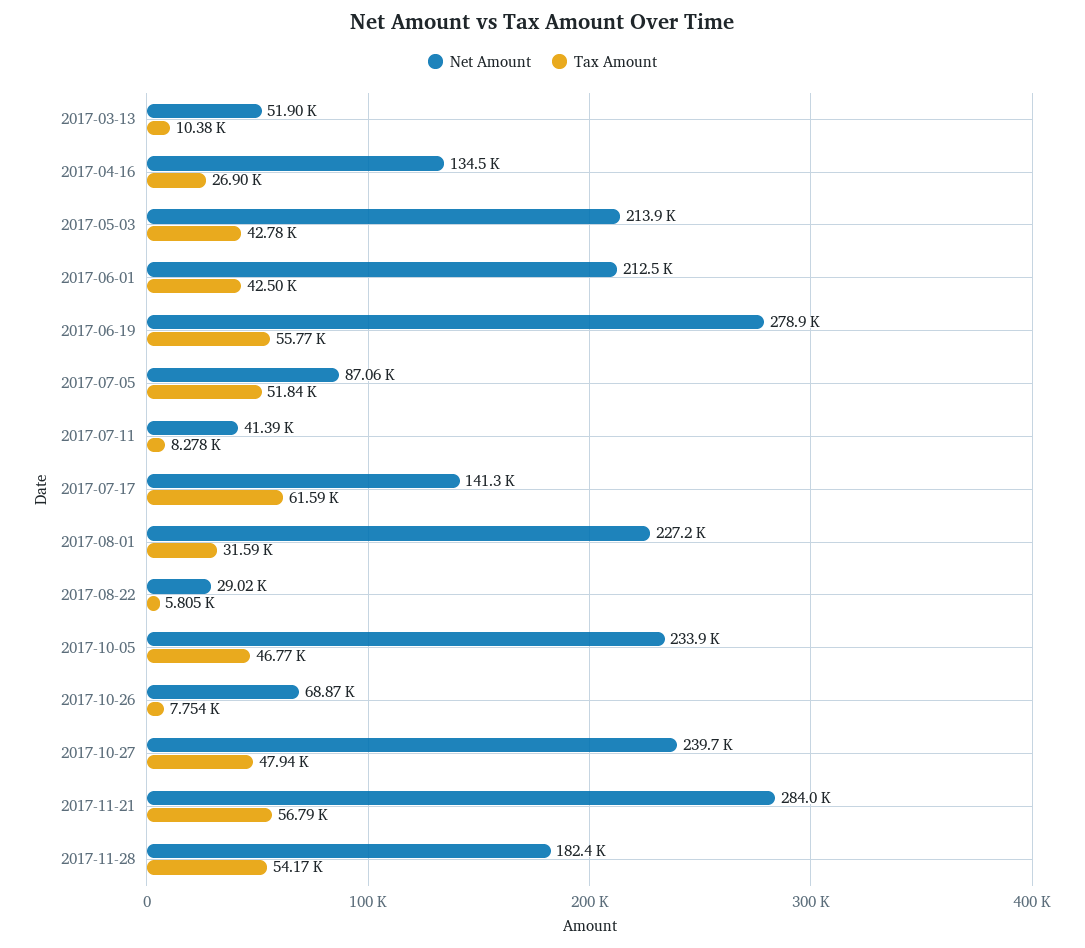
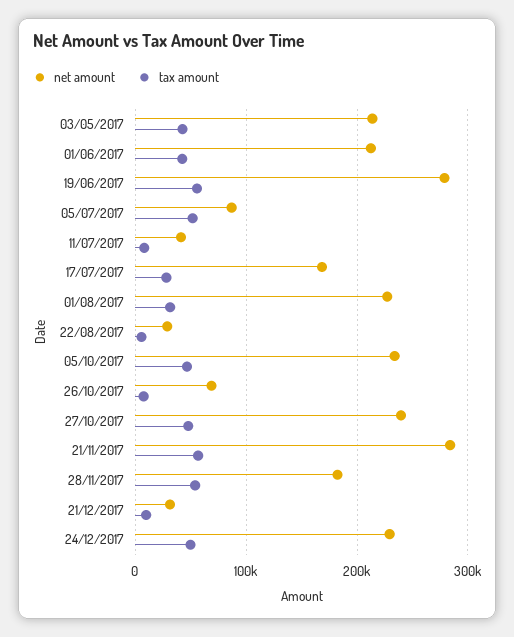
Net Amount, 2017-03-13: 51900 -> none
Tax Amount, 2017-03-13: 10380 -> none
Net Amount, 2017-04-16: 134500 -> none
Tax Amount, 2017-04-16: 26900 -> none
Net Amount, 2017-07-17: 141300 -> 170000
Tax Amount, 2017-07-17: 61590 -> 30000
Net Amount, 21/12/2017: none -> 30000
Tax Amount, 21/12/2017: none -> 10000
Net Amount, 24/12/2017: none -> 230000
Tax Amount, 24/12/2017: none -> 50000

